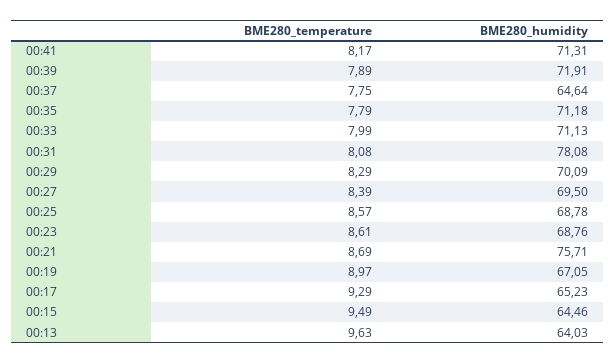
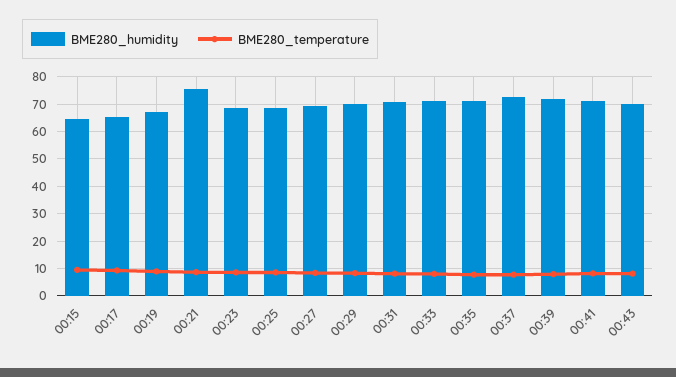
BME280_humidity, 00:37: 64.64 -> 72.5
BME280_humidity, 00:31: 78.08 -> 70
BME280_temperature, 00:13: 9.63 -> none
BME280_humidity, 00:13: 64.03 -> none
BME280_humidity, 00:43: none -> 70
BME280_temperature, 00:43: none -> 7.5

